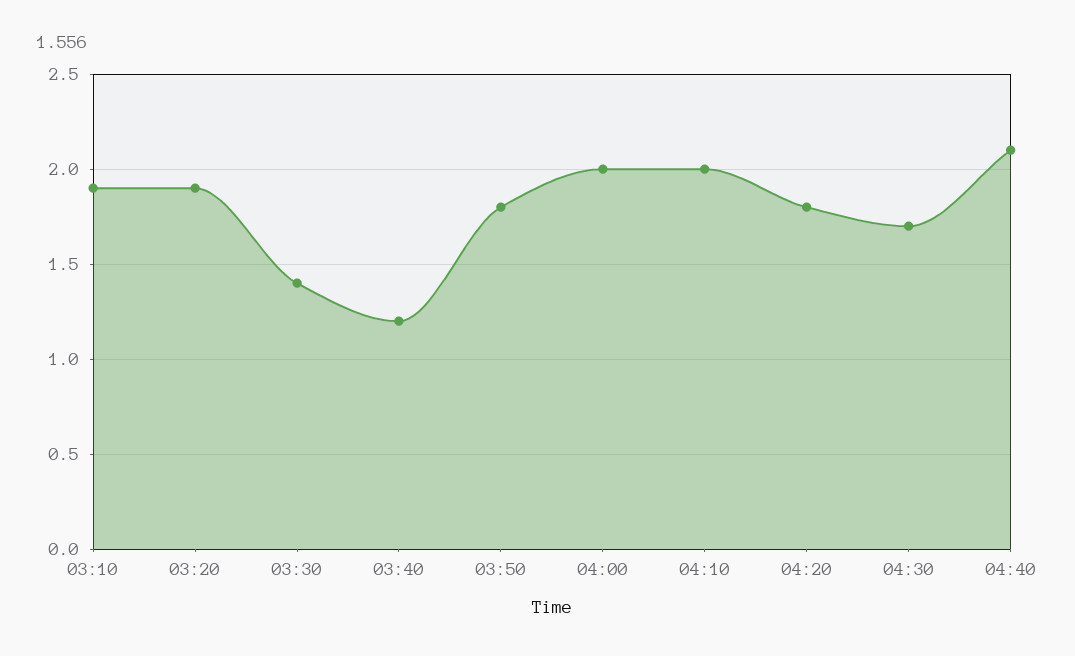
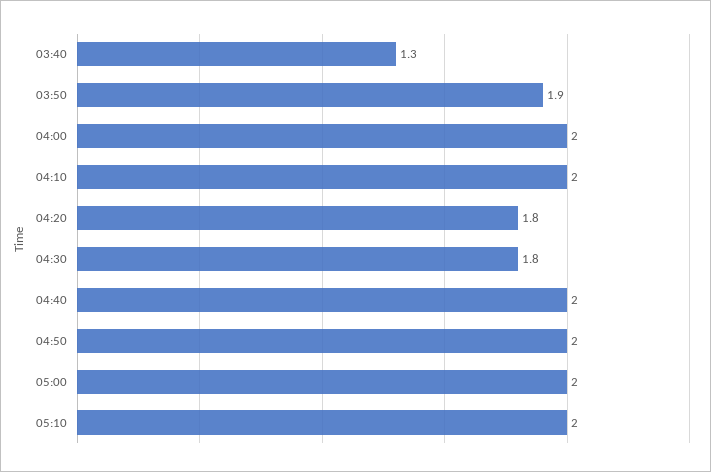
03:10: 1.9 -> none
03:20: 1.9 -> none
03:30: 1.4 -> none
03:40: 1.2 -> 1.3
03:50: 1.8 -> 1.9
04:30: 1.7 -> 1.8
04:40: 2.1 -> 2
04:50: none -> 2
05:00: none -> 2
05:10: none -> 2

